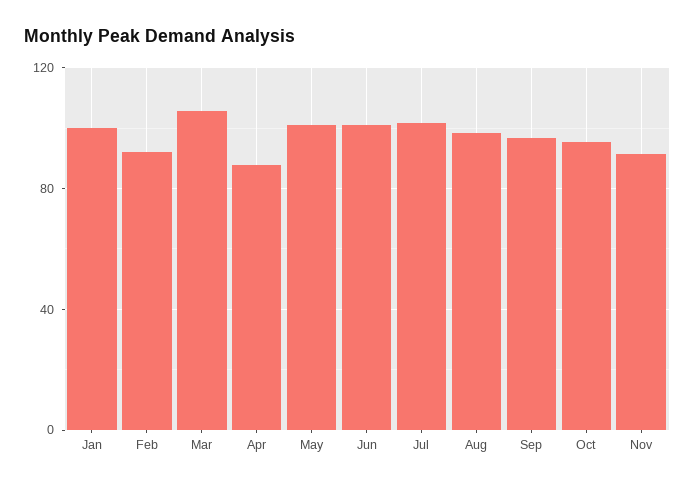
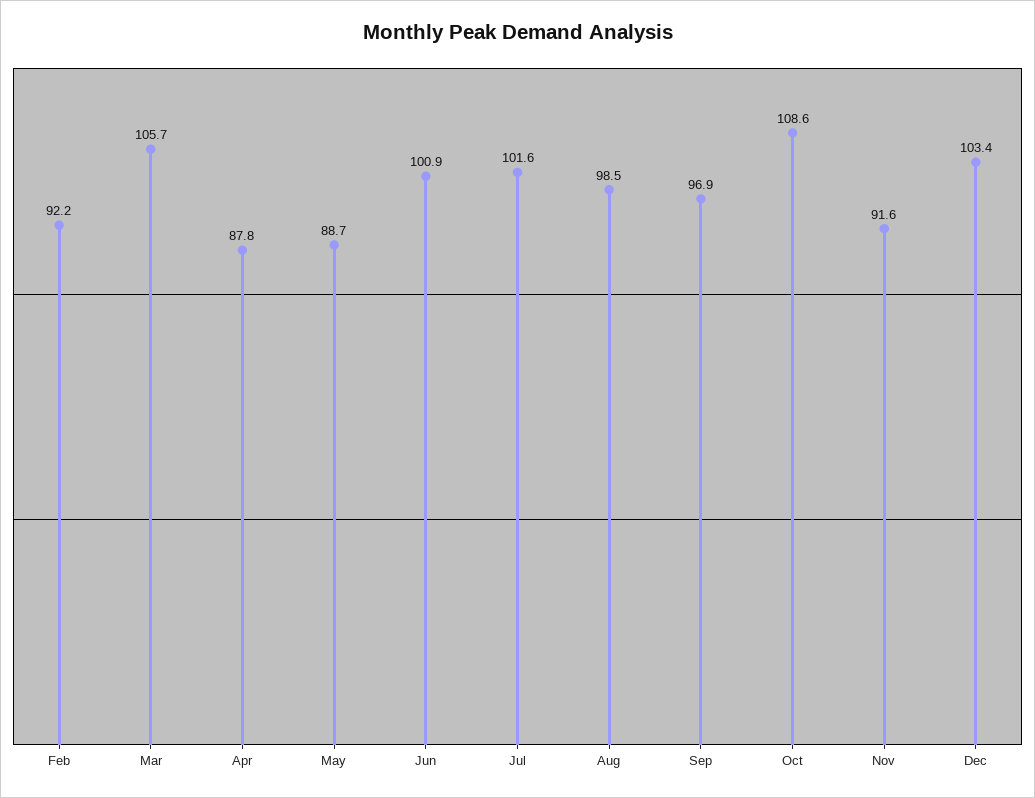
Jan: 100 -> none
May: 100 -> 88.7
Oct: 95 -> 108.6
Dec: none -> 103.4

